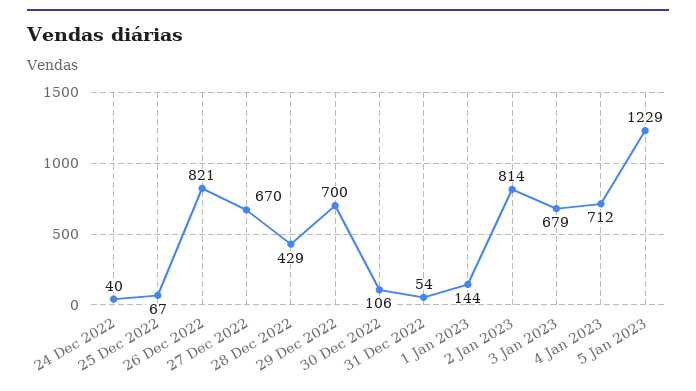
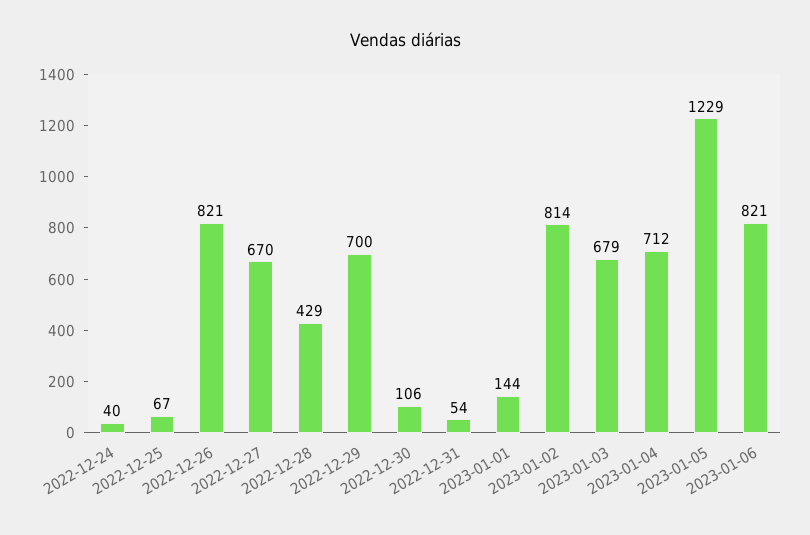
2023-01-06: none -> 821

